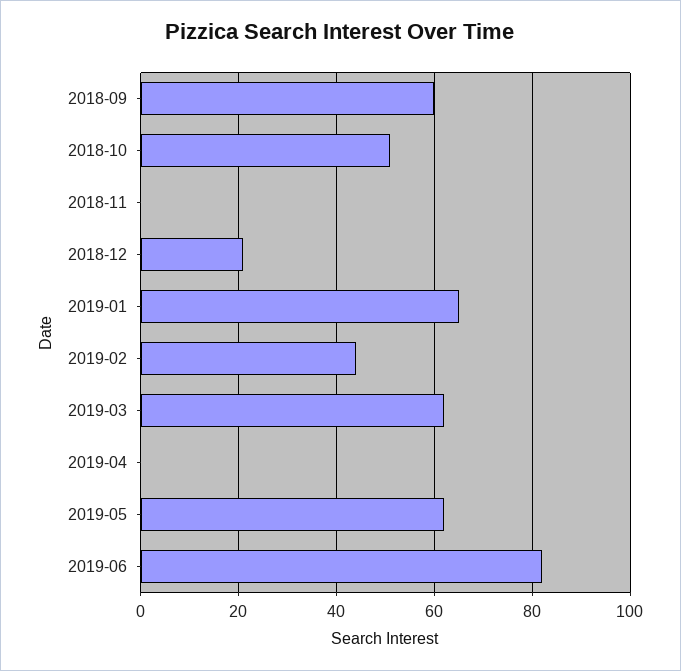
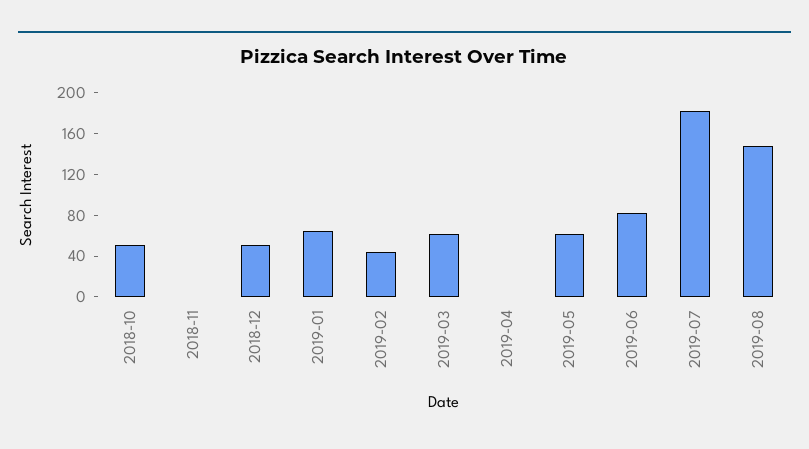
2018-09: 60 -> none
2018-12: 20 -> 50
2019-07: none -> 180
2019-08: none -> 150

